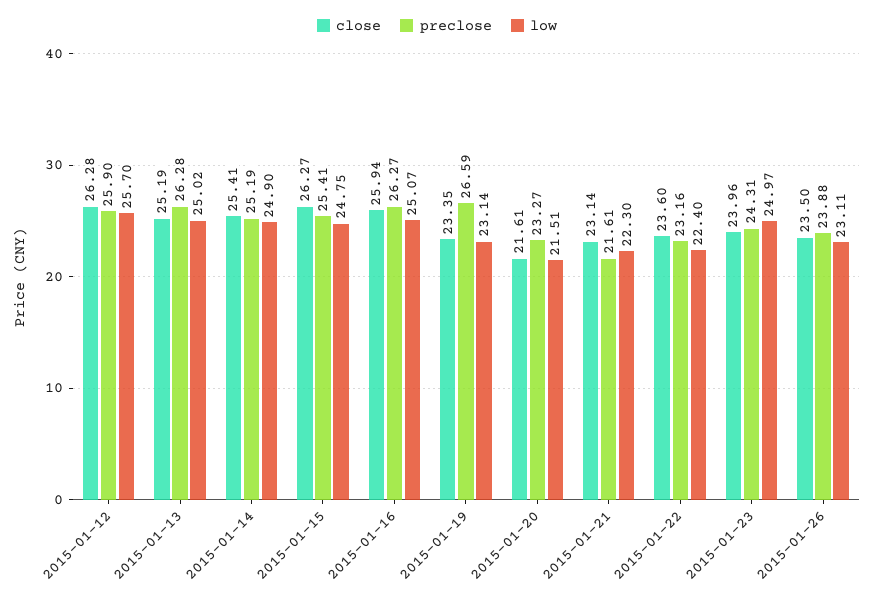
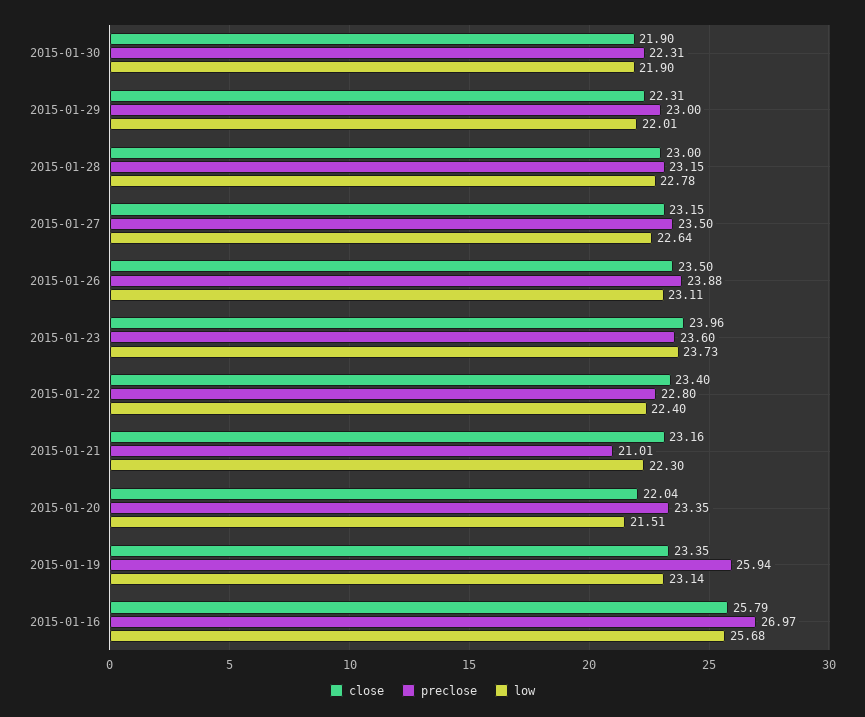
close, 2015-01-12: 26.28 -> none
preclose, 2015-01-12: 25.9 -> none
low, 2015-01-12: 25.7 -> none
close, 2015-01-13: 25.19 -> none
preclose, 2015-01-13: 26.28 -> none
low, 2015-01-13: 25.02 -> none
close, 2015-01-14: 25.41 -> none
preclose, 2015-01-14: 25.19 -> none
low, 2015-01-14: 24.9 -> none
close, 2015-01-15: 26.27 -> none
preclose, 2015-01-15: 25.41 -> none
low, 2015-01-15: 24.75 -> none
close, 2015-01-16: 25.94 -> 25.79
preclose, 2015-01-16: 26.27 -> 26.97
low, 2015-01-16: 25.07 -> 25.68
preclose, 2015-01-19: 26.59 -> 25.94
close, 2015-01-20: 21.61 -> 22.04
preclose, 2015-01-20: 23.27 -> 23.35
close, 2015-01-21: 23.14 -> 23.16
preclose, 2015-01-21: 21.61 -> 21.01
close, 2015-01-22: 23.6 -> 23.4
preclose, 2015-01-22: 23.16 -> 22.8
preclose, 2015-01-23: 24.31 -> 23.6
low, 2015-01-23: 24.97 -> 23.73
close, 2015-01-30: none -> 21.9
preclose, 2015-01-30: none -> 22.31
low, 2015-01-30: none -> 21.9
close, 2015-01-29: none -> 22.31
preclose, 2015-01-29: none -> 23
low, 2015-01-29: none -> 22.01
close, 2015-01-28: none -> 23
preclose, 2015-01-28: none -> 23.15
low, 2015-01-28: none -> 22.78
close, 2015-01-27: none -> 23.15
preclose, 2015-01-27: none -> 23.5
low, 2015-01-27: none -> 22.64

